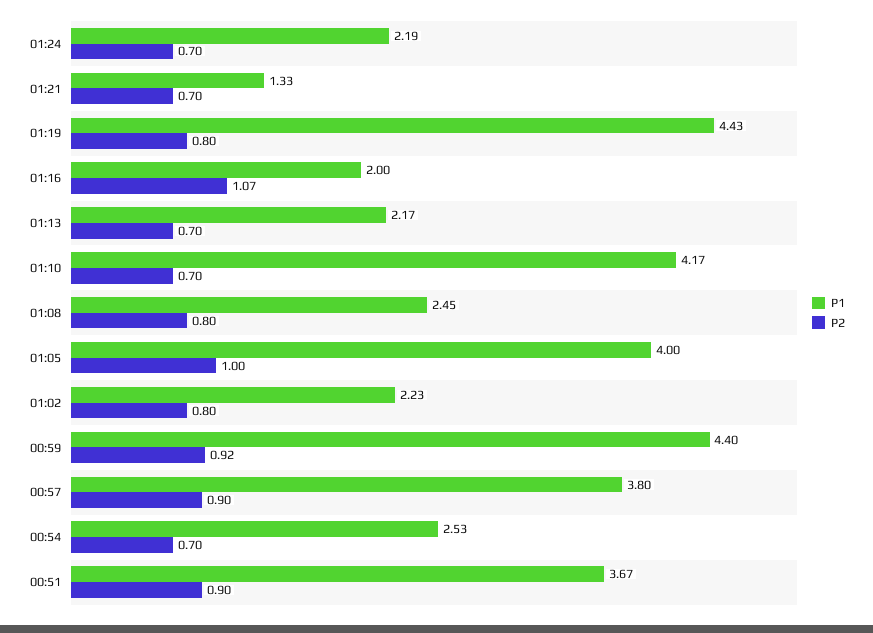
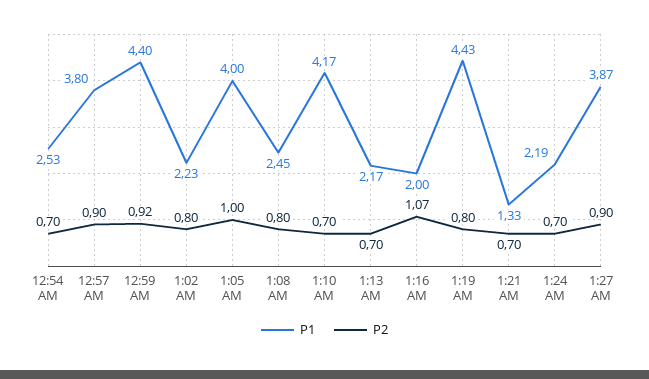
P1, 00:51: 3.67 -> none
P2, 00:51: 0.9 -> none
P1, 1:27 AM: none -> 3.87
P2, 1:27 AM: none -> 0.9

